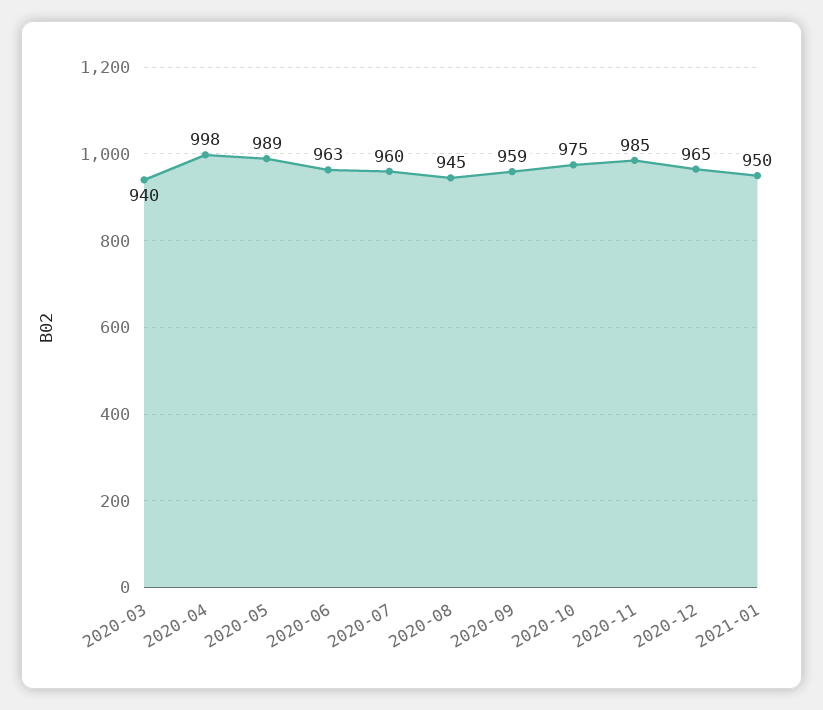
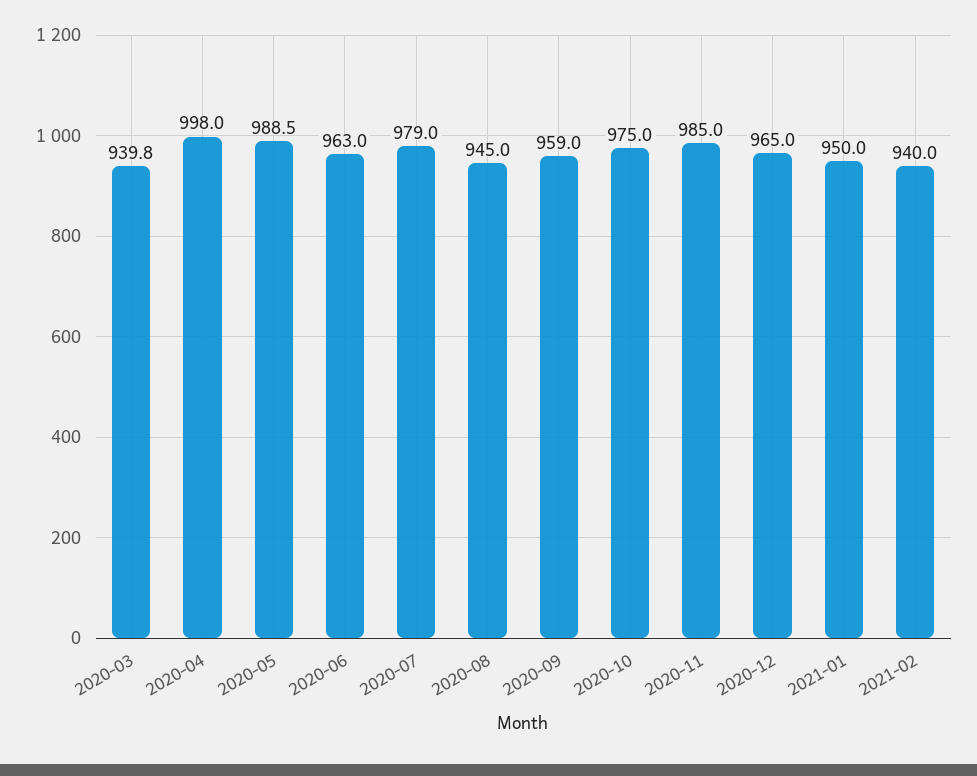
2020-07: 960 -> 979
2021-02: none -> 940

